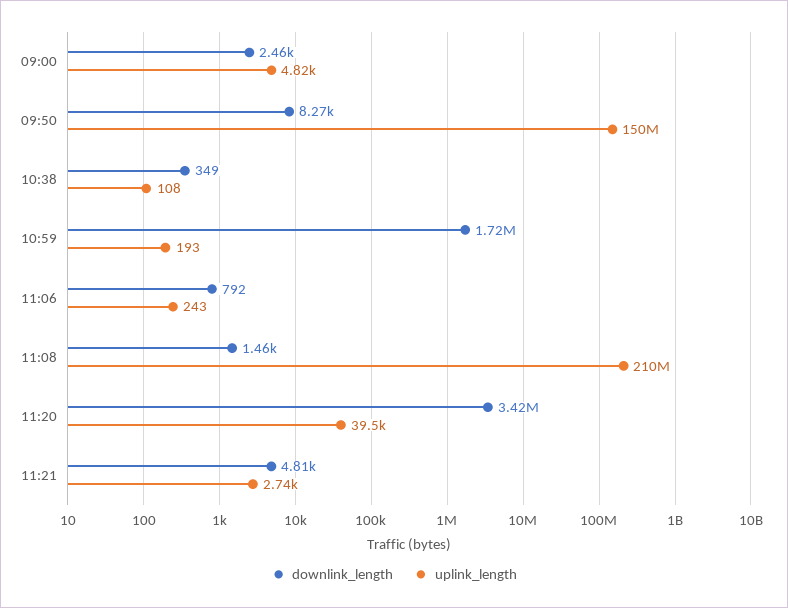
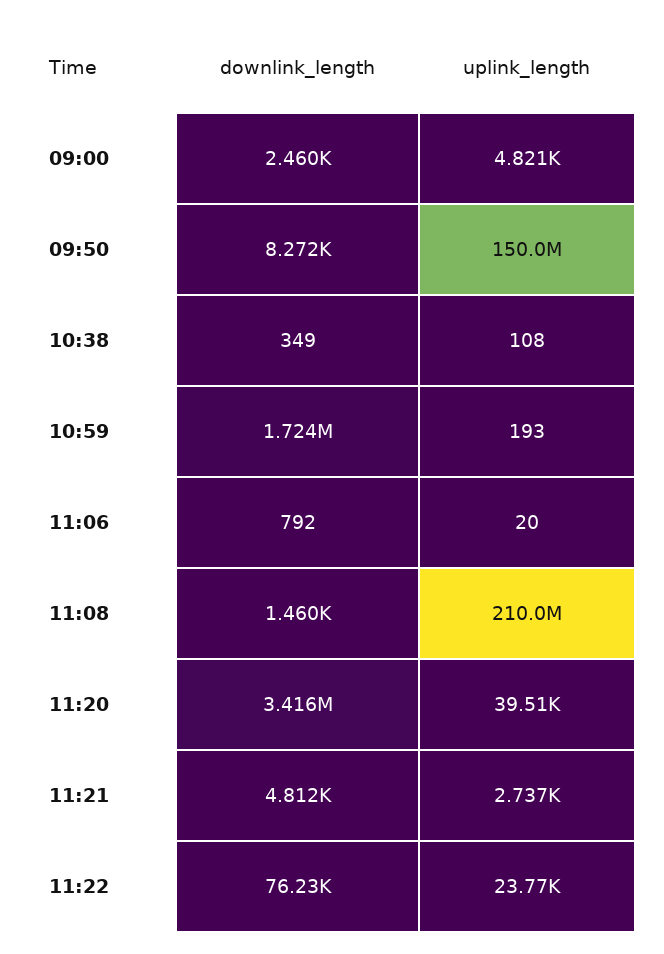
uplink_length, 11:06: 243 -> 20
downlink_length, 11:22: none -> 76230
uplink_length, 11:22: none -> 23770

